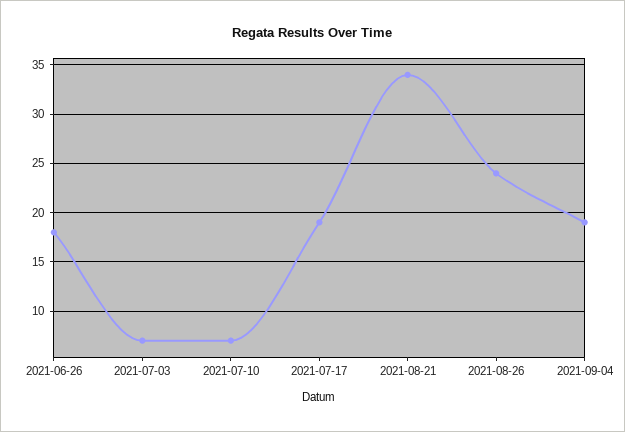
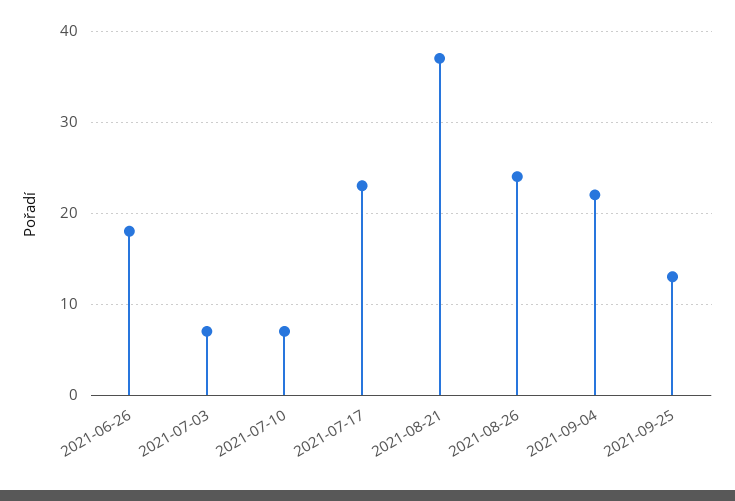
2021-07-17: 19 -> 23
2021-08-21: 34 -> 37
2021-09-04: 19 -> 22
2021-09-25: none -> 13

